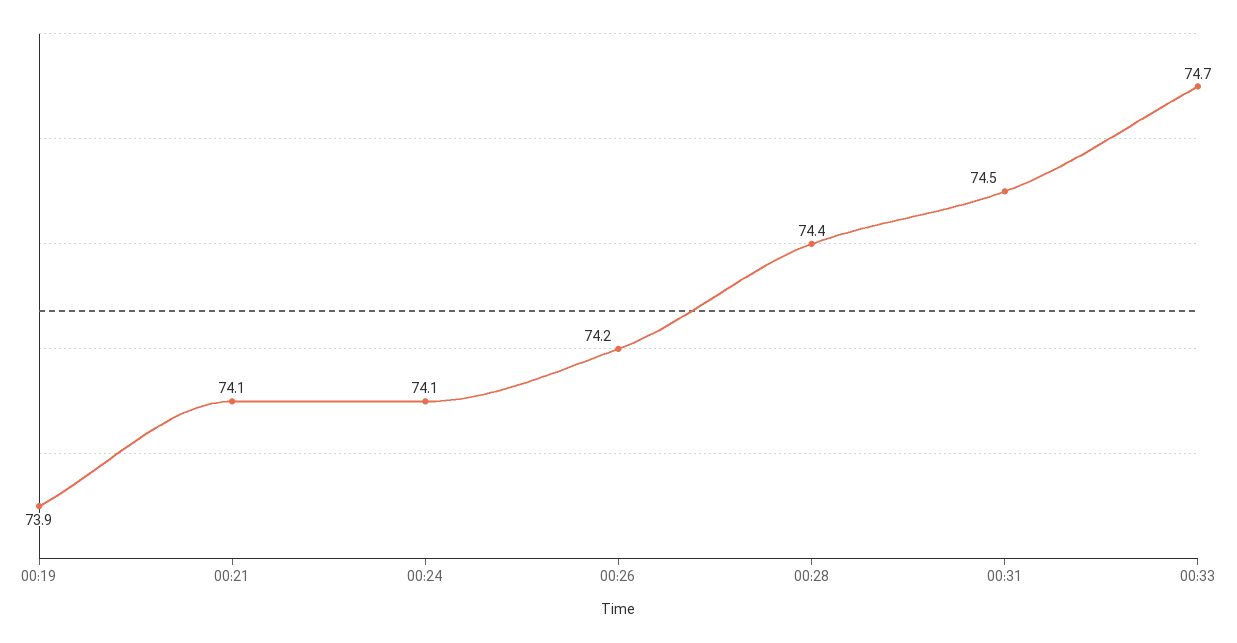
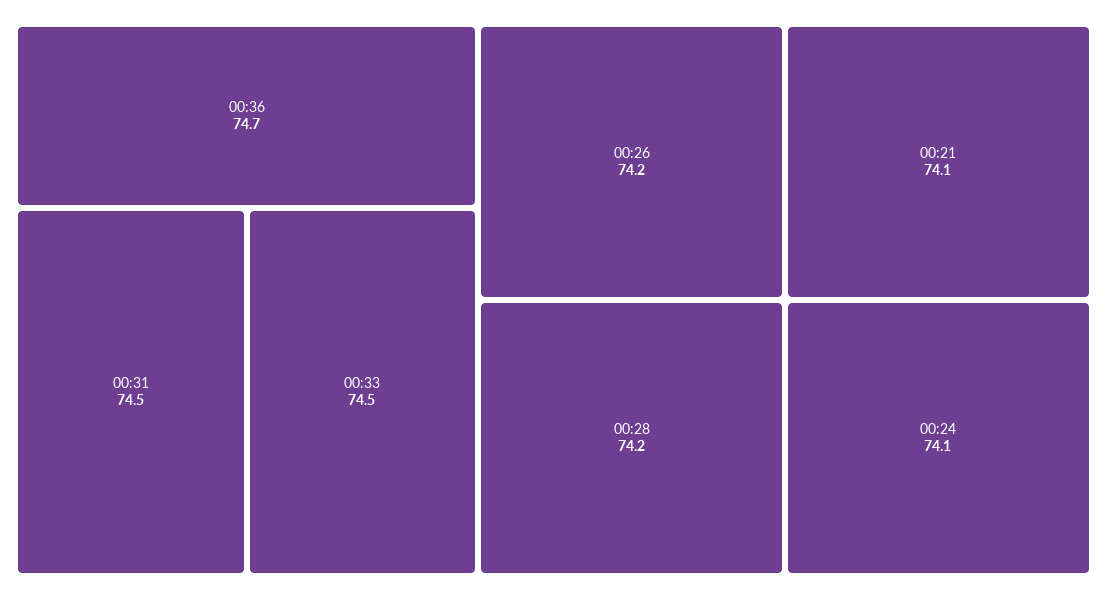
00:19: 73.9 -> none
00:28: 74.4 -> 74.2
00:33: 74.7 -> 74.5
00:36: none -> 74.7

